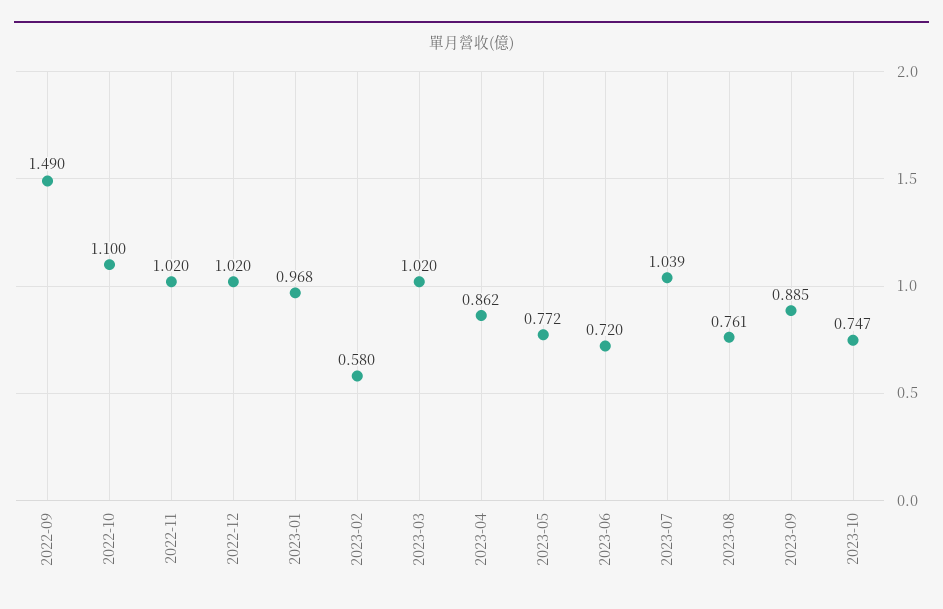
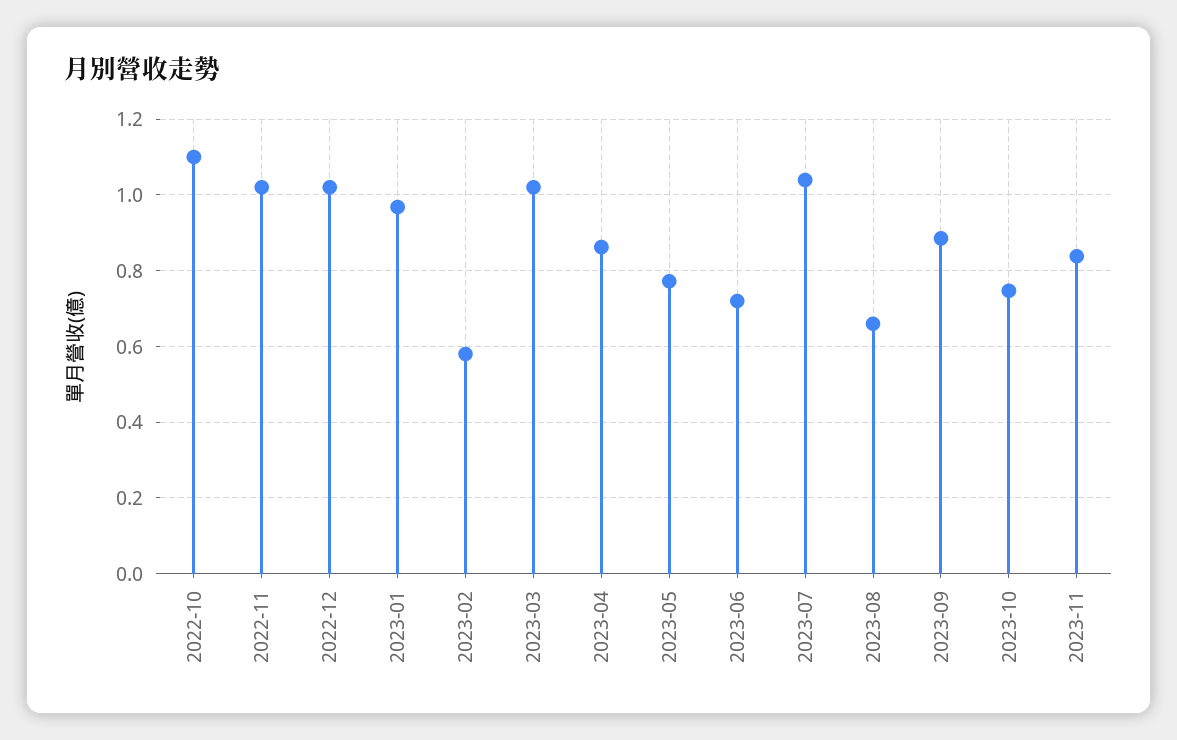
2022-09: 1.49 -> none
2023-08: 0.761 -> 0.66
2023-11: none -> 0.84

